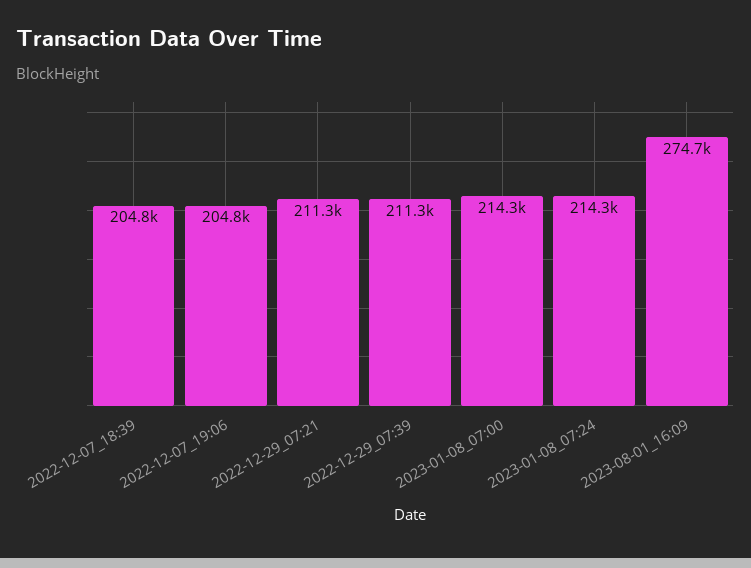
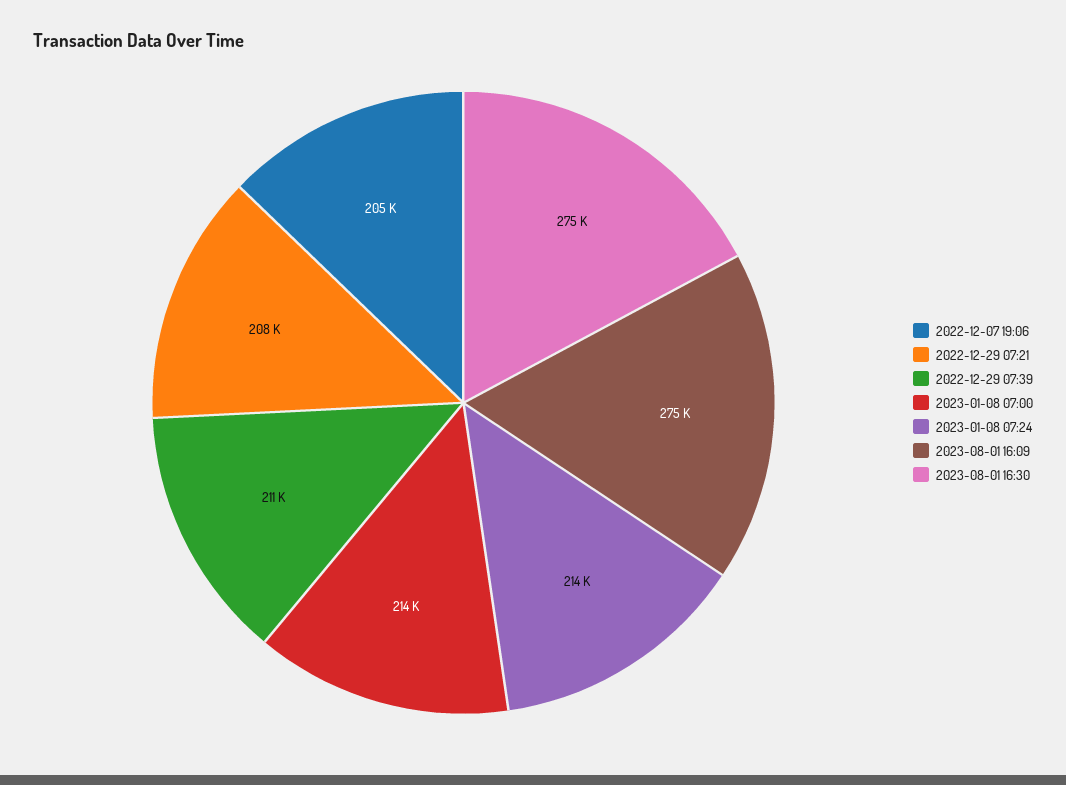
2022-12-07_18:39: 204800 -> none
2022-12-29_07:21: 211300 -> 208000
2023-08-01 16:30: none -> 275000

